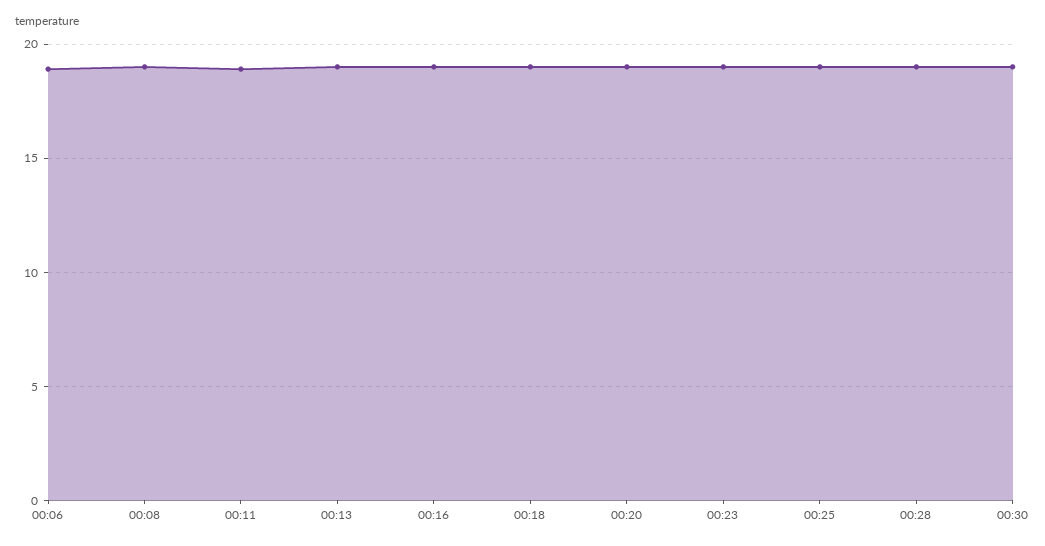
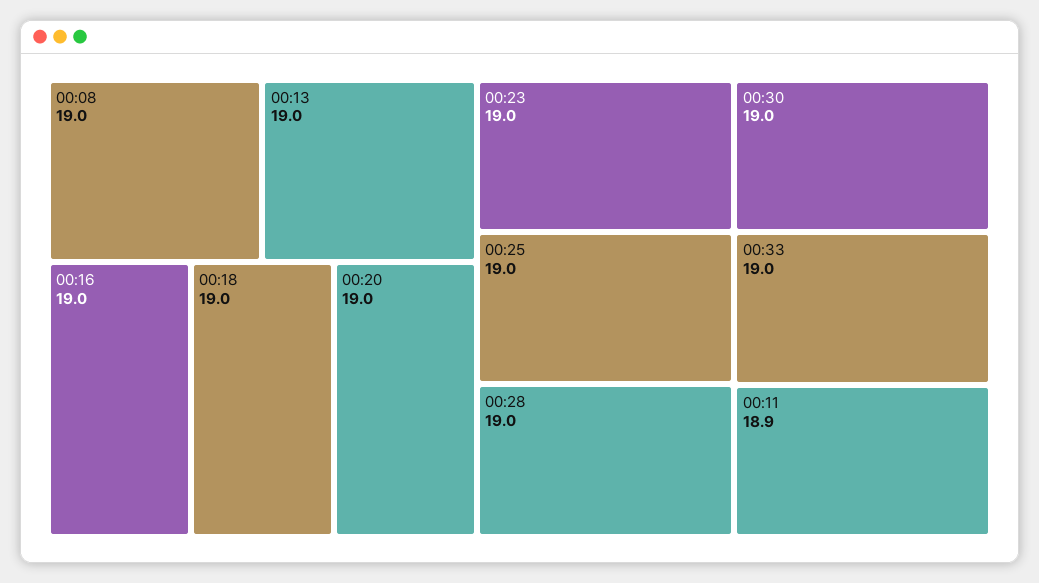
00:06: 19 -> none
00:33: none -> 19

